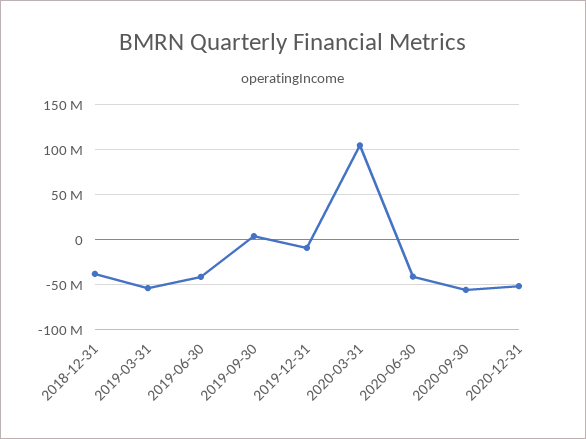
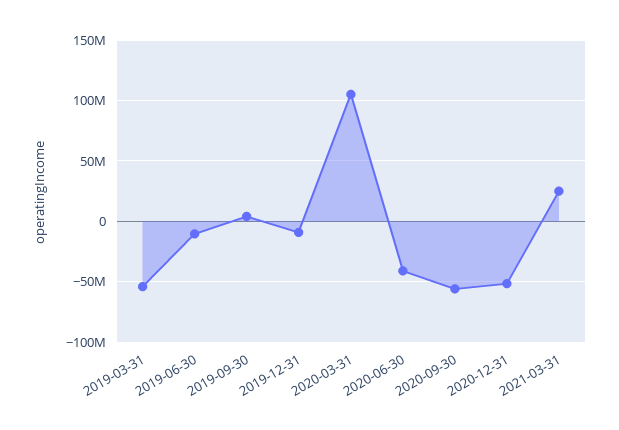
2018-12-31: -40000000 -> none
2019-06-30: -40000000 -> -10000000
2021-03-31: none -> 25000000

